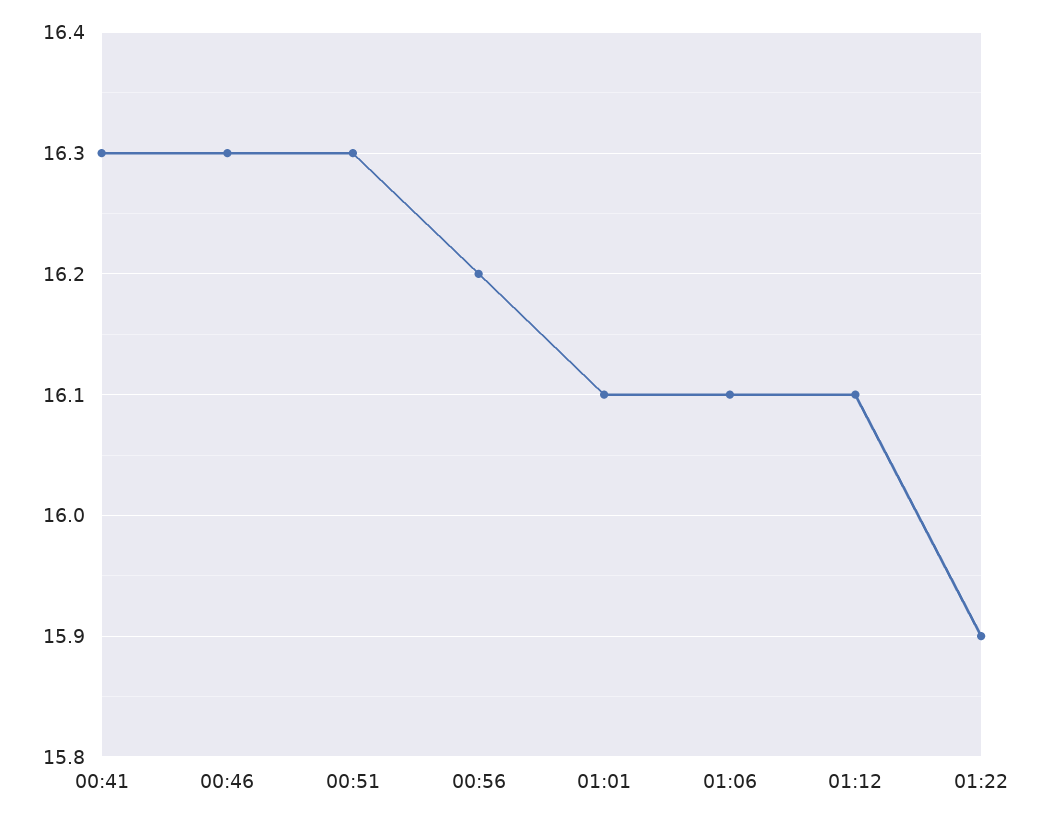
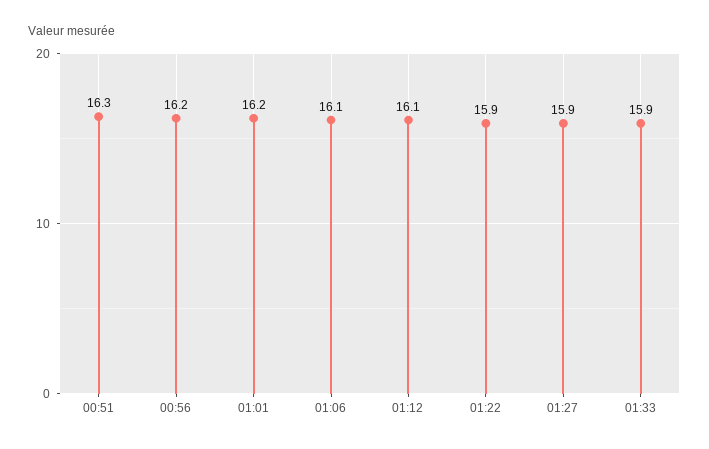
00:41: 16.3 -> none
00:46: 16.3 -> none
01:01: 16.1 -> 16.2
01:27: none -> 15.9
01:33: none -> 15.9

